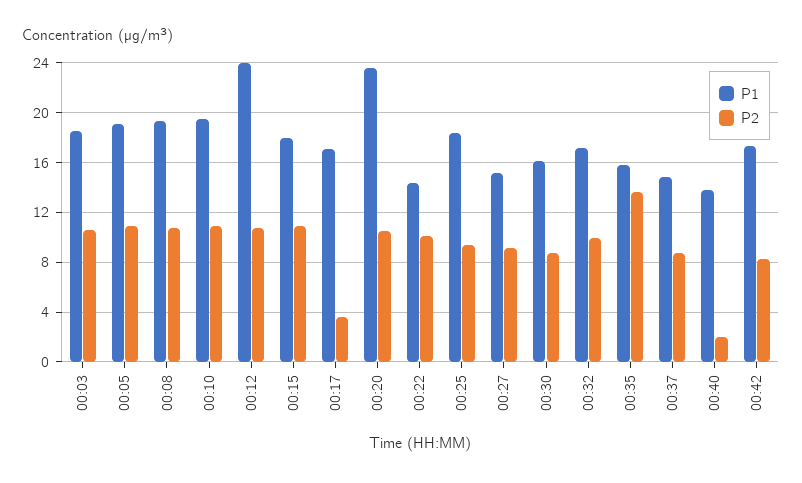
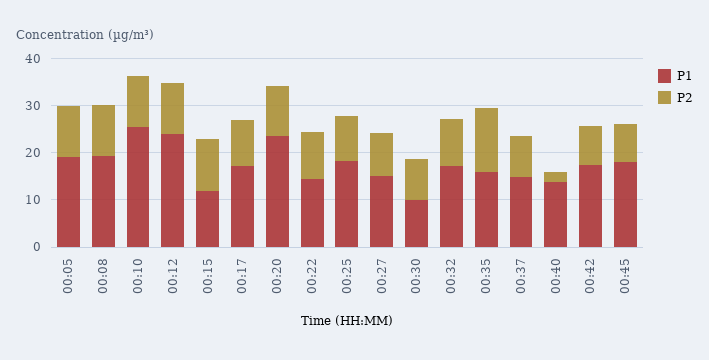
P1, 00:03: 18.5 -> none
P2, 00:03: 10.5 -> none
P1, 00:10: 19.5 -> 26
P1, 00:15: 18 -> 12
P2, 00:17: 3.5 -> 10
P1, 00:30: 16 -> 10
P1, 00:45: none -> 18
P2, 00:45: none -> 8

